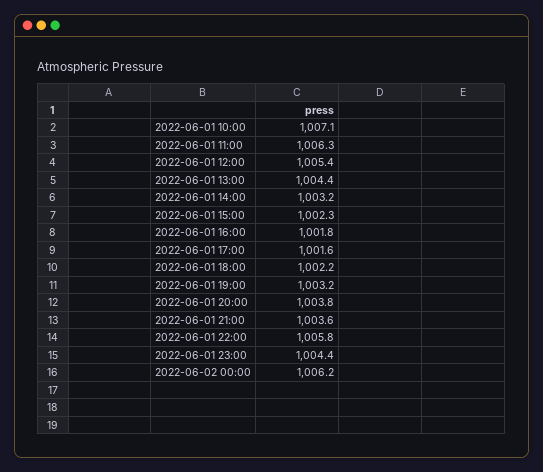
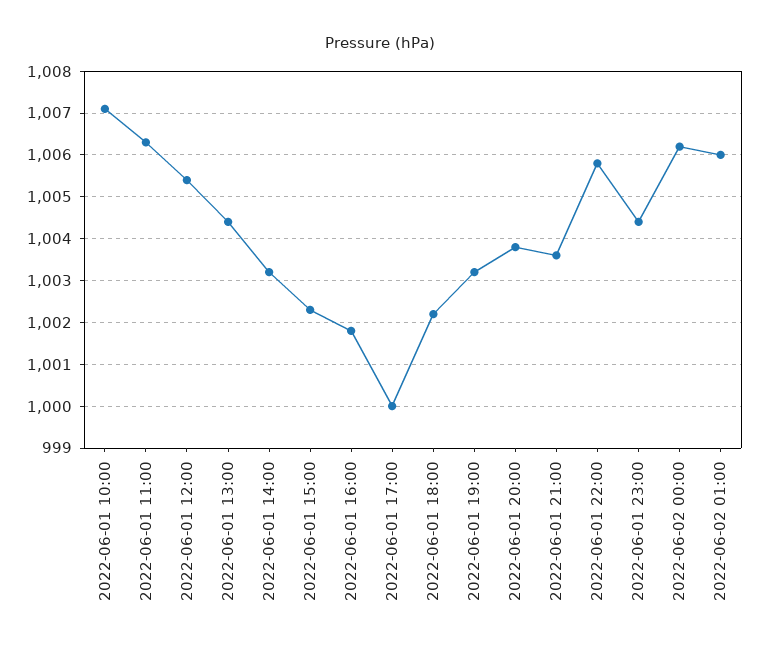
2022-06-01 17:00: 1001.6 -> 1000
2022-06-02 01:00: none -> 1006

